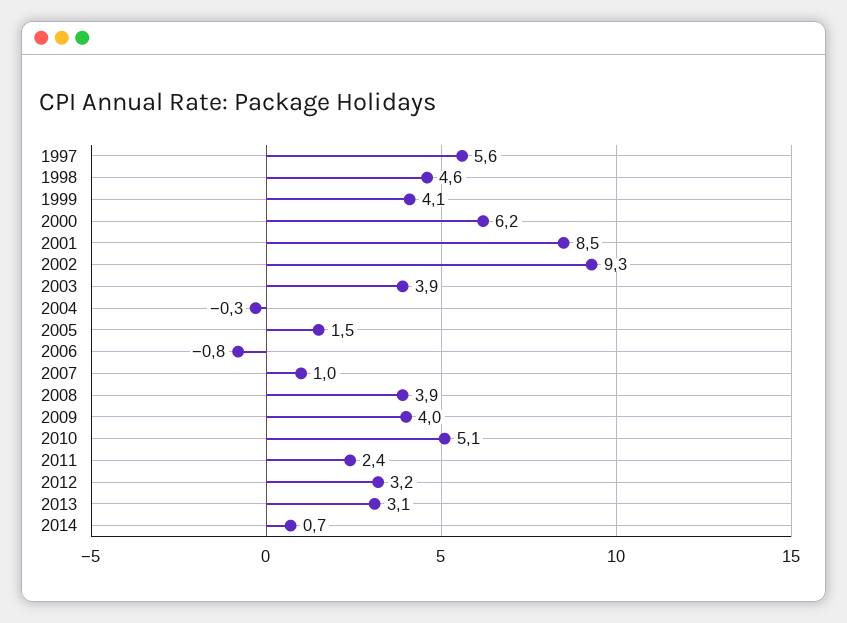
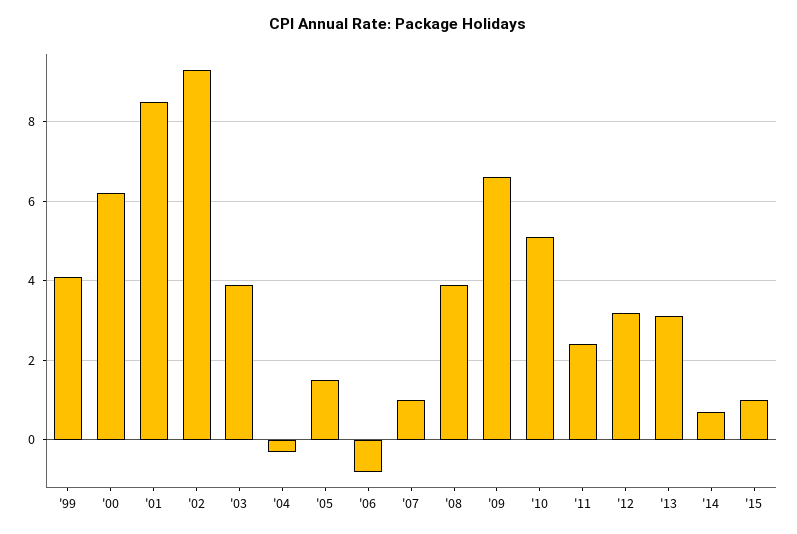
1997: 5.6 -> none
1998: 4.6 -> none
2009: 4 -> 6.5
'15: none -> 1

